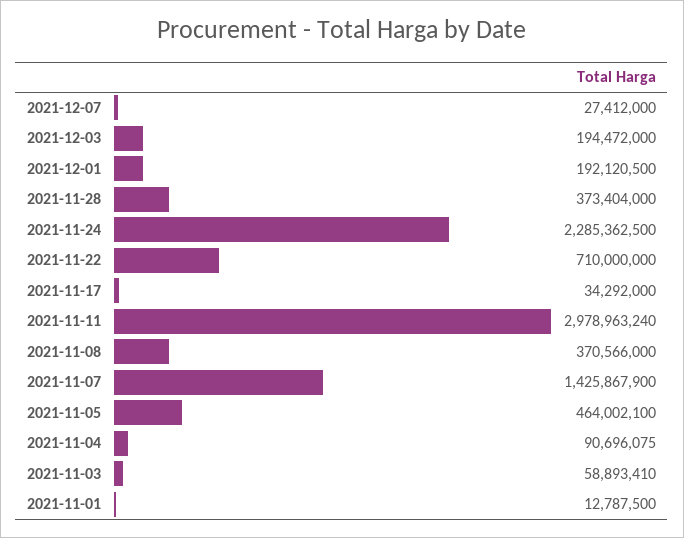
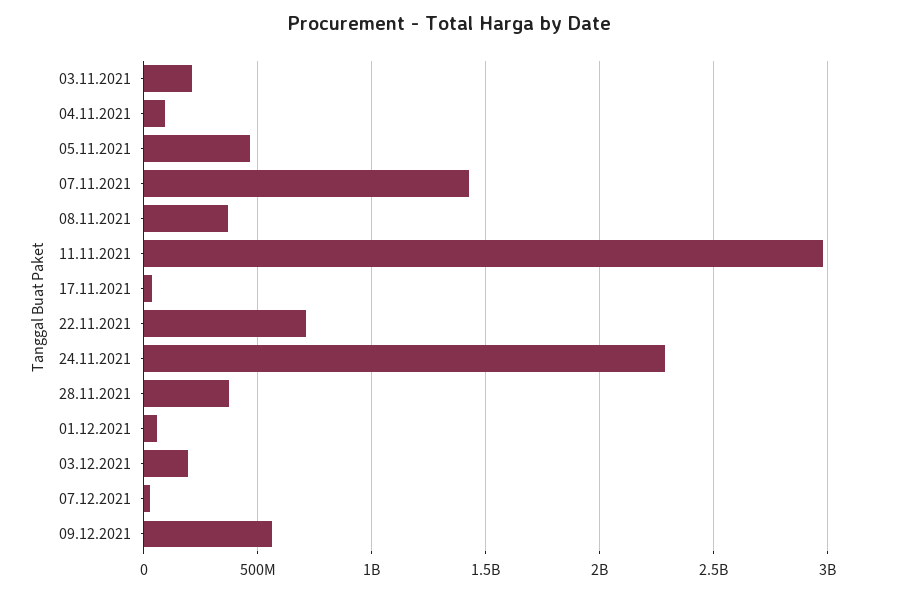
2021-12-01: 192120500 -> 50000000
2021-11-03: 58893410 -> 200000000
2021-11-01: 12787500 -> none
09.12.2021: none -> 550000000

